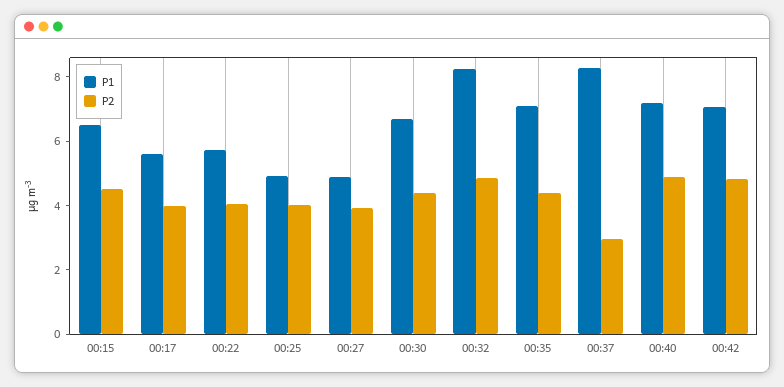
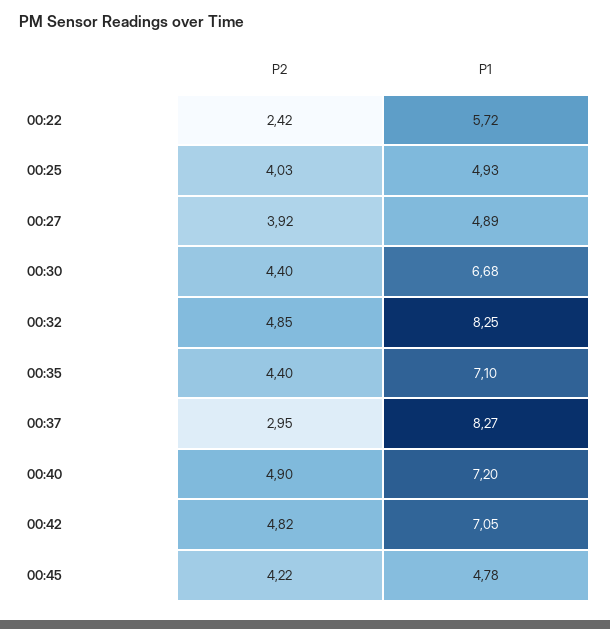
P1, 00:15: 6.5 -> none
P2, 00:15: 4.5 -> none
P1, 00:17: 5.5 -> none
P2, 00:17: 4 -> none
P2, 00:22: 4 -> 2.42
P2, 00:45: none -> 4.22
P1, 00:45: none -> 4.78

